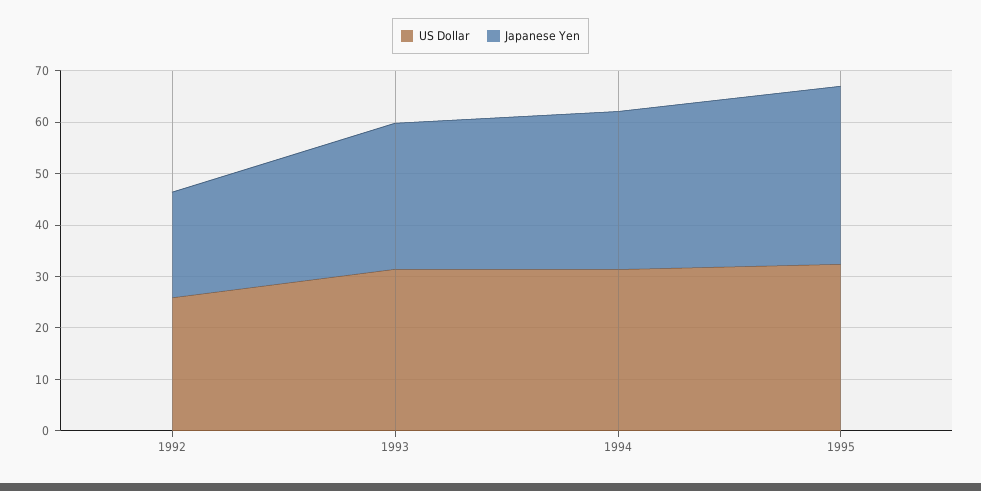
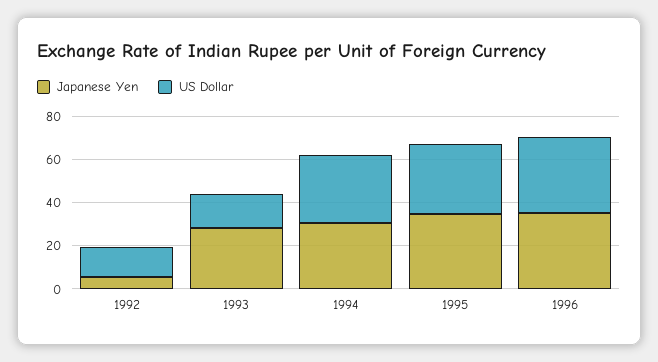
US Dollar, 1992: 26 -> 15
Japanese Yen, 1992: 20 -> 5
US Dollar, 1993: 32 -> 15
Japanese Yen, 1996: none -> 35
US Dollar, 1996: none -> 35

